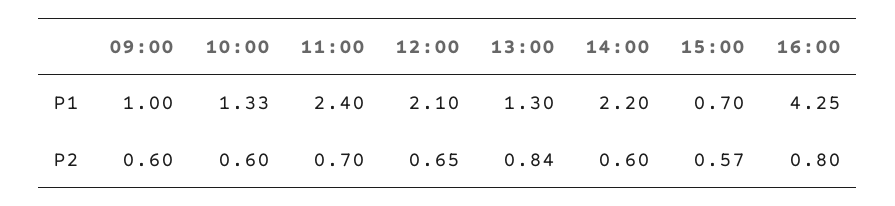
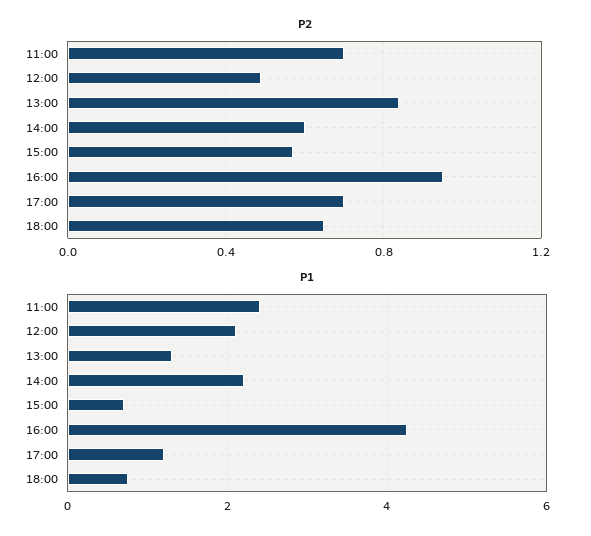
P1, 09:00: 1 -> none
P1, 10:00: 1.33 -> none
P2, 09:00: 0.6 -> none
P2, 10:00: 0.6 -> none
P2, 12:00: 0.65 -> 0.5
P2, 16:00: 0.8 -> 0.95
P2, 17:00: none -> 0.7
P2, 18:00: none -> 0.65
P1, 17:00: none -> 1.2
P1, 18:00: none -> 0.8

